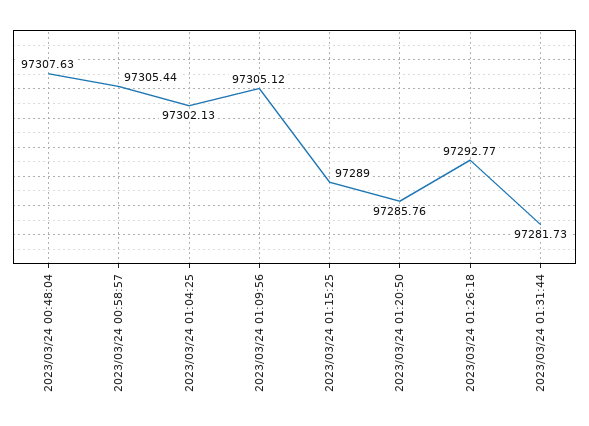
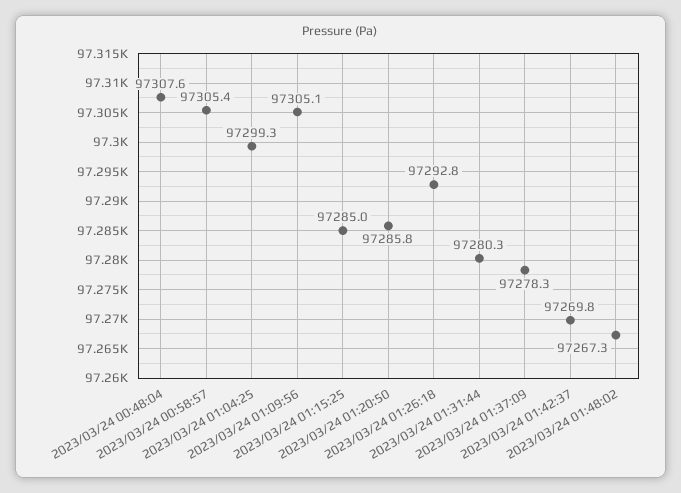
2023/03/24 01:04:25: 97302.13 -> 97299.3
2023/03/24 01:15:25: 97289 -> 97285
2023/03/24 01:31:44: 97281.73 -> 97280.3
2023/03/24 01:37:09: none -> 97278.3
2023/03/24 01:42:37: none -> 97269.8
2023/03/24 01:48:02: none -> 97267.3

